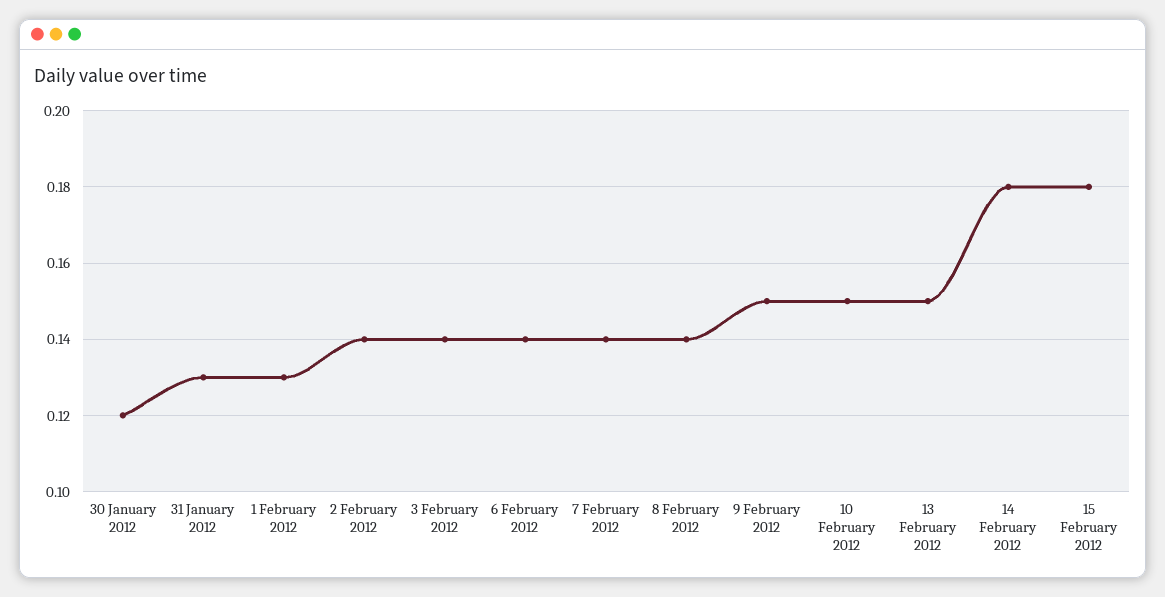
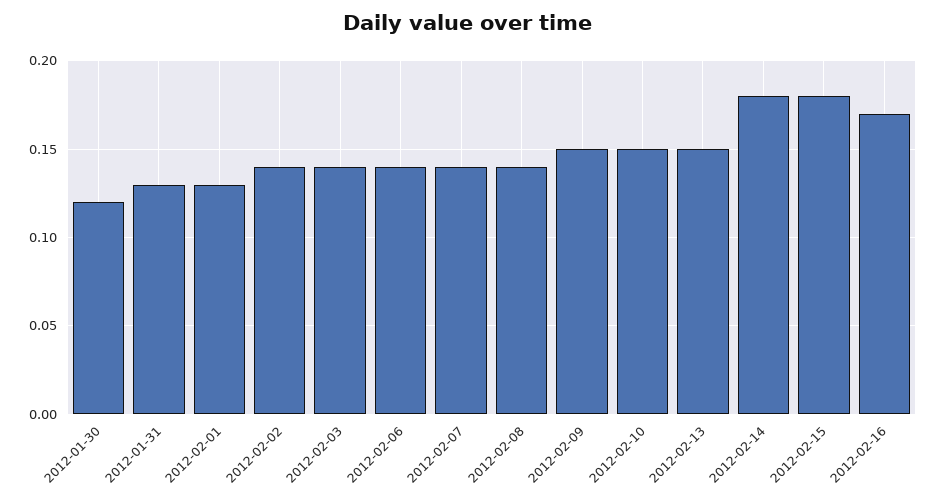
2012-02-16: none -> 0.17

